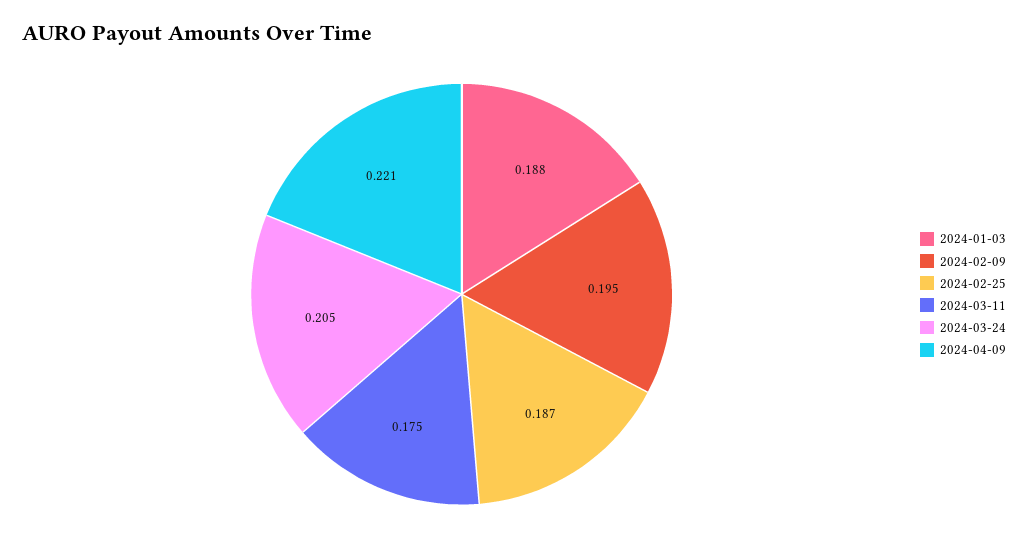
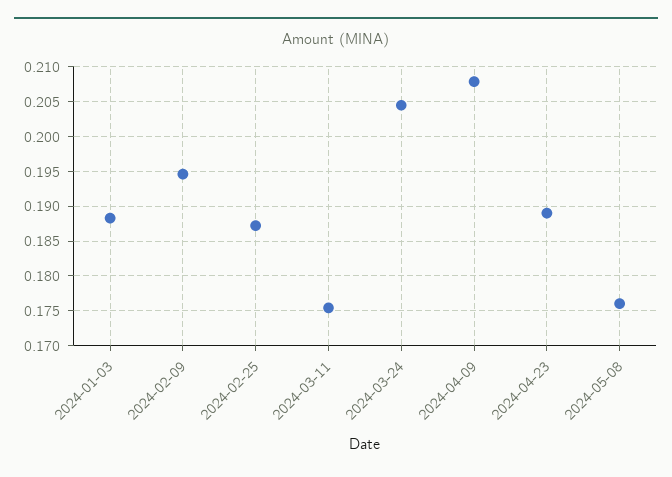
2024-04-09: 0.221 -> 0.208
2024-04-23: none -> 0.189
2024-05-08: none -> 0.176

